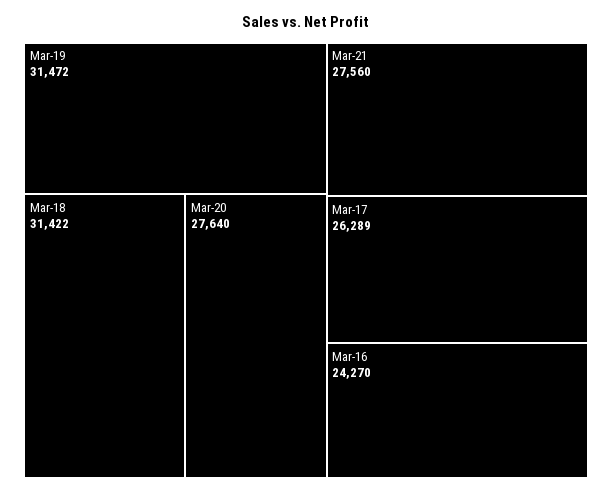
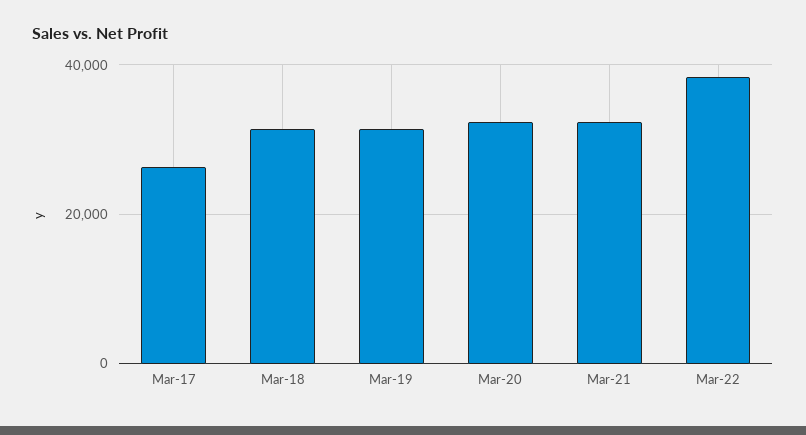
Mar-20: 27640 -> 32000
Mar-21: 27560 -> 32000
Mar-16: 24270 -> none
Mar-22: none -> 38000

